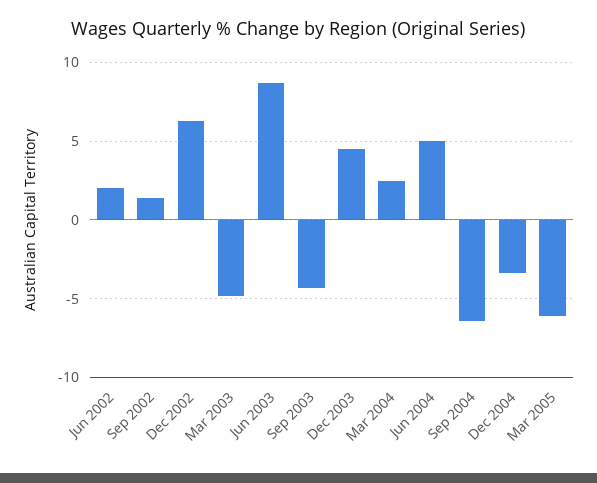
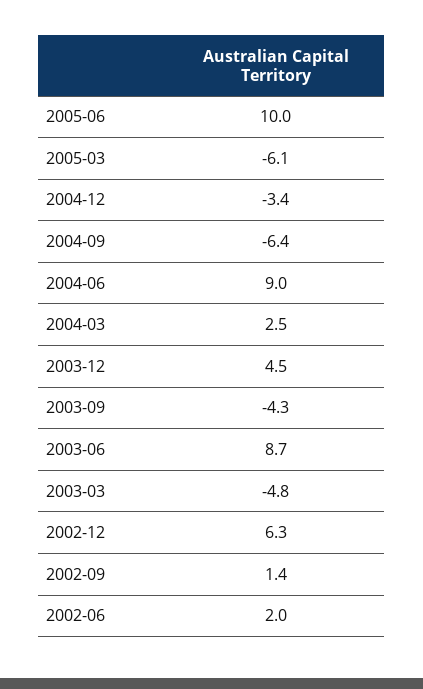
Jun 2004: 5 -> 9
2005-06: none -> 10

